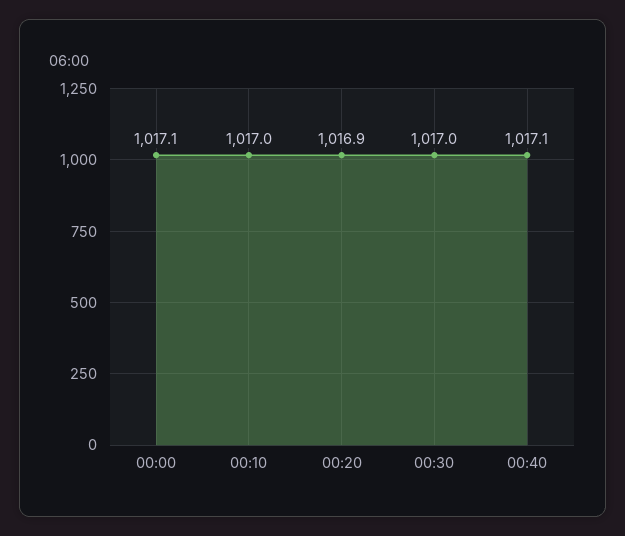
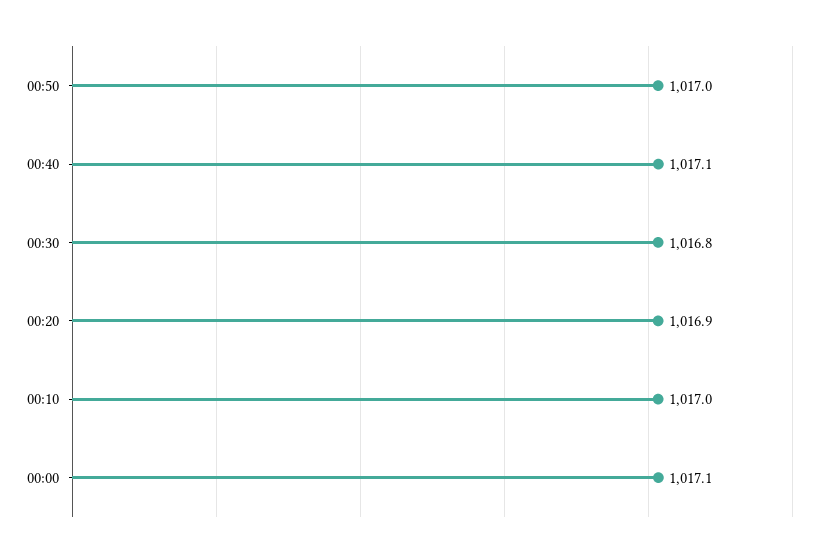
00:30: 1017 -> 1016.8
00:50: none -> 1017

